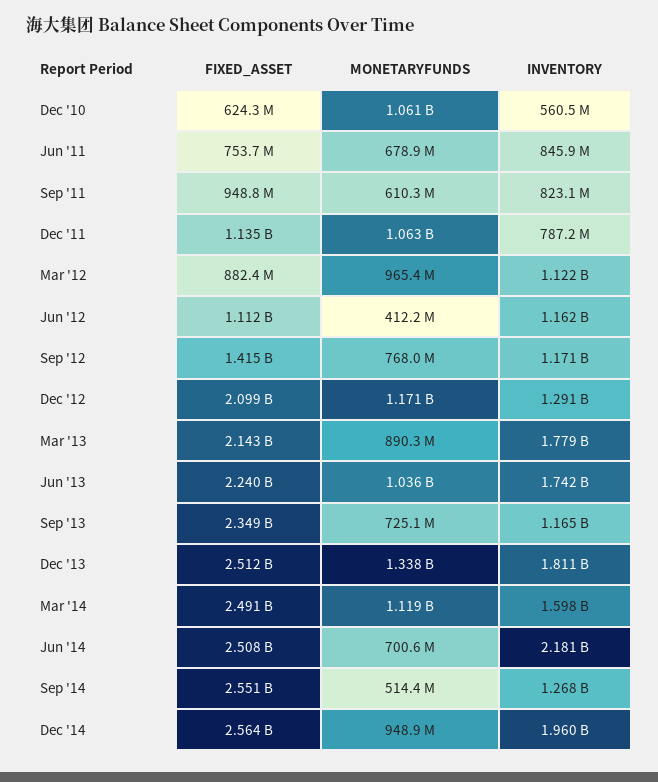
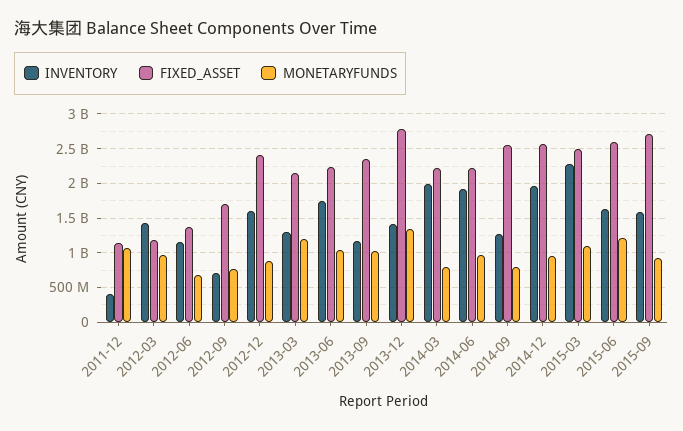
FIXED_ASSET, Dec '10: 624300000 -> none
MONETARYFUNDS, Dec '10: 1061000000 -> none
INVENTORY, Dec '10: 560500000 -> none
FIXED_ASSET, Jun '11: 753700000 -> none
MONETARYFUNDS, Jun '11: 678900000 -> none
INVENTORY, Jun '11: 845900000 -> none
FIXED_ASSET, Sep '11: 948800000 -> none
MONETARYFUNDS, Sep '11: 610300000 -> none
INVENTORY, Sep '11: 823100000 -> none
INVENTORY, Dec '11: 787200000 -> 400000000
FIXED_ASSET, Mar '12: 882400000 -> 1200000000
INVENTORY, Mar '12: 1122000000 -> 1400000000
FIXED_ASSET, Jun '12: 1112000000 -> 1400000000
MONETARYFUNDS, Jun '12: 412200000 -> 700000000
FIXED_ASSET, Sep '12: 1415000000 -> 1700000000
INVENTORY, Sep '12: 1171000000 -> 700000000
FIXED_ASSET, Dec '12: 2099000000 -> 2400000000
MONETARYFUNDS, Dec '12: 1171000000 -> 900000000
INVENTORY, Dec '12: 1291000000 -> 1600000000
MONETARYFUNDS, Mar '13: 890300000 -> 1200000000
INVENTORY, Mar '13: 1779000000 -> 1300000000
MONETARYFUNDS, Sep '13: 725100000 -> 1000000000
FIXED_ASSET, Dec '13: 2512000000 -> 2800000000
INVENTORY, Dec '13: 1811000000 -> 1400000000
FIXED_ASSET, Mar '14: 2491000000 -> 2200000000
MONETARYFUNDS, Mar '14: 1119000000 -> 800000000
INVENTORY, Mar '14: 1598000000 -> 2000000000
FIXED_ASSET, Jun '14: 2508000000 -> 2200000000
MONETARYFUNDS, Jun '14: 700600000 -> 1000000000
INVENTORY, Jun '14: 2181000000 -> 1900000000
MONETARYFUNDS, Sep '14: 514400000 -> 800000000
INVENTORY, 2015-03: none -> 2300000000
FIXED_ASSET, 2015-03: none -> 2500000000
MONETARYFUNDS, 2015-03: none -> 1100000000
INVENTORY, 2015-06: none -> 1600000000
FIXED_ASSET, 2015-06: none -> 2600000000
MONETARYFUNDS, 2015-06: none -> 1200000000
INVENTORY, 2015-09: none -> 1600000000
FIXED_ASSET, 2015-09: none -> 2700000000
MONETARYFUNDS, 2015-09: none -> 900000000

